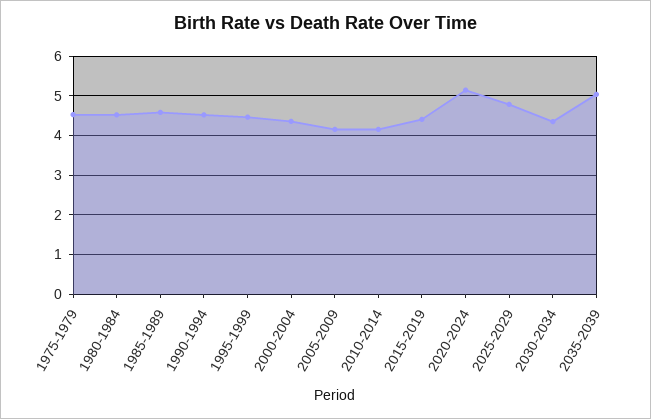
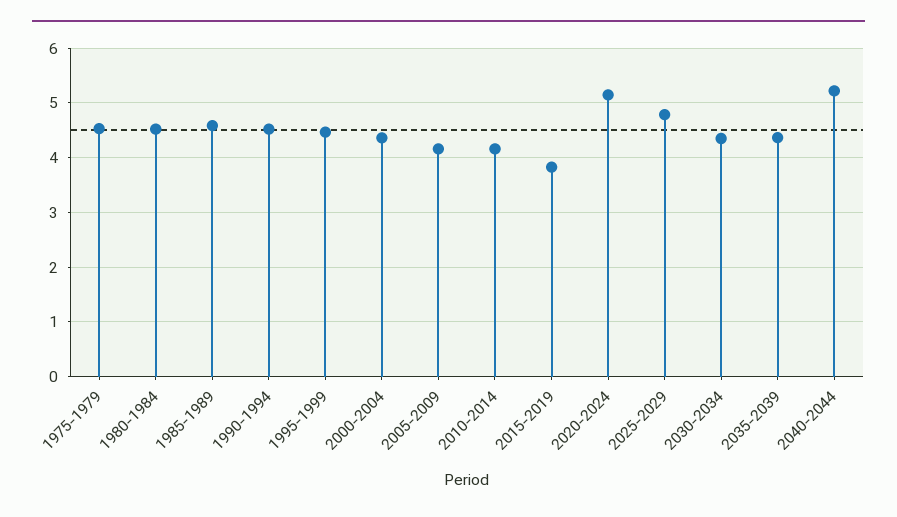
2015-2019: 4.4 -> 3.8
2035-2039: 5 -> 4.4
2040-2044: none -> 5.2

